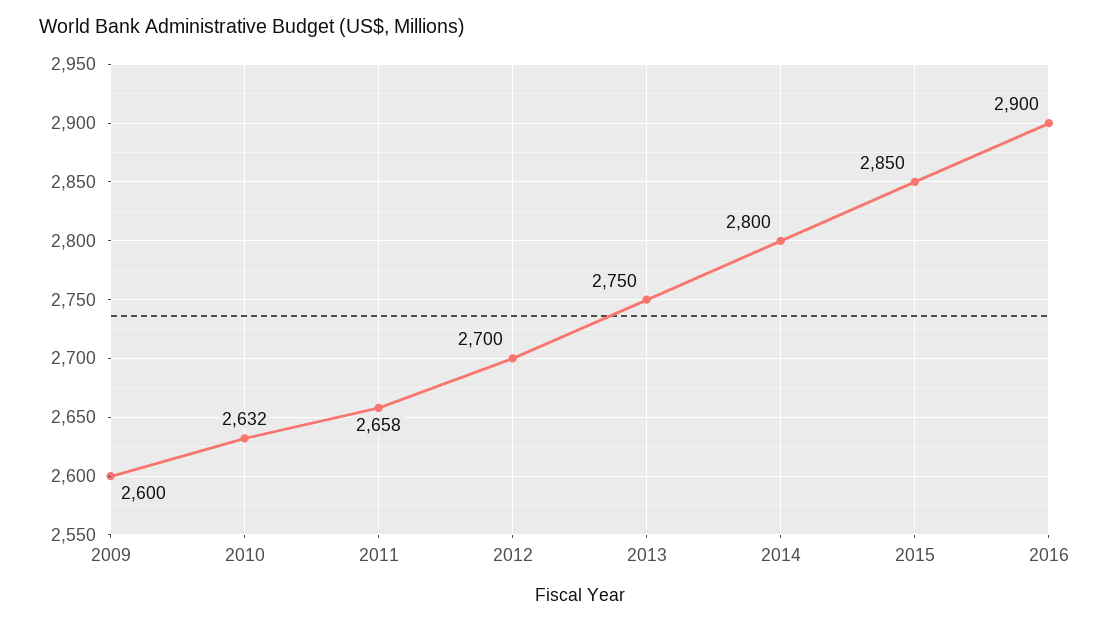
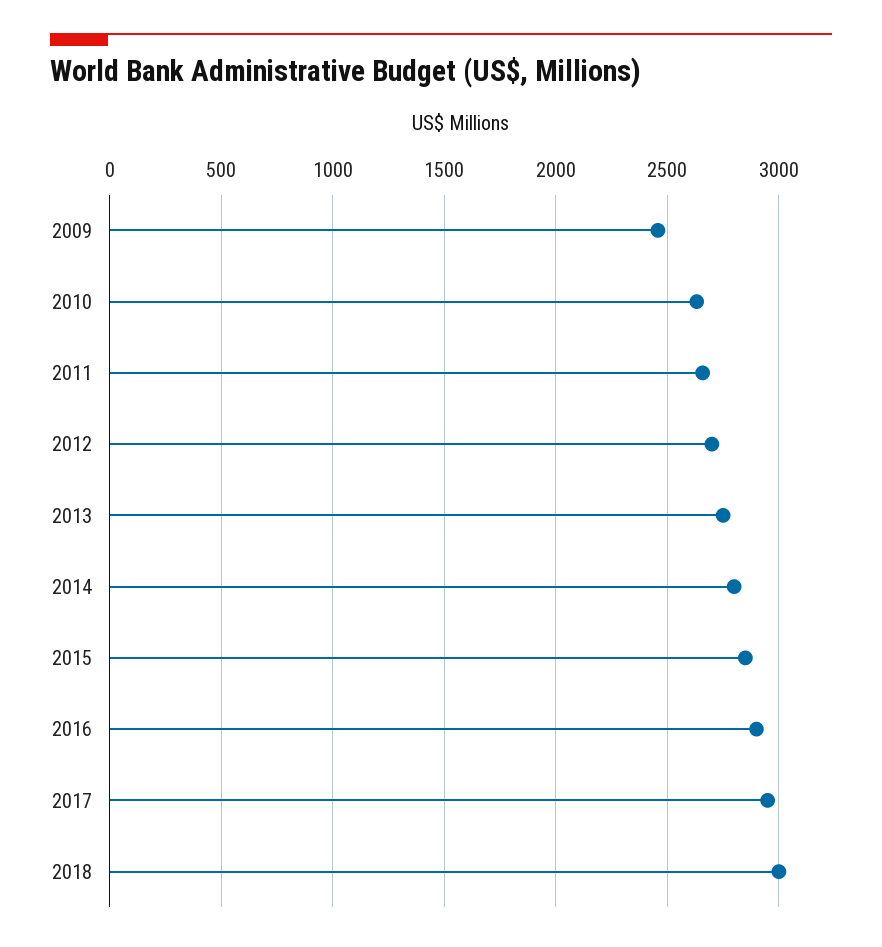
2009: 2600 -> 2450
2017: none -> 2950
2018: none -> 3000

